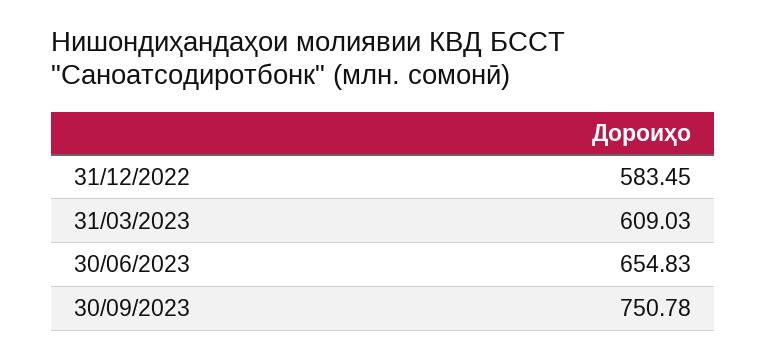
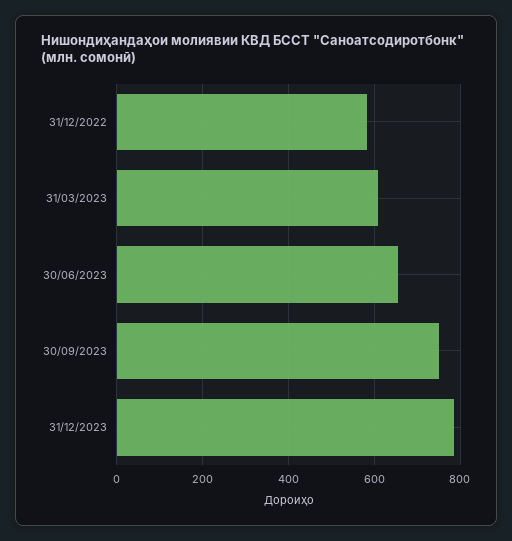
31/12/2023: none -> 780

